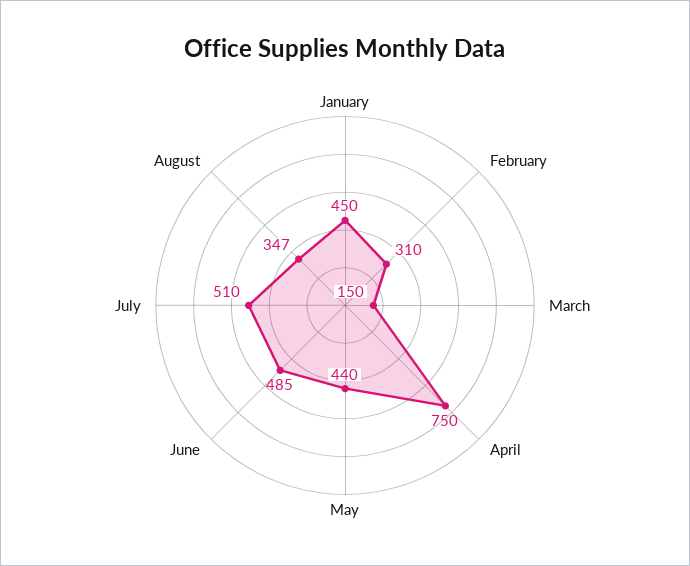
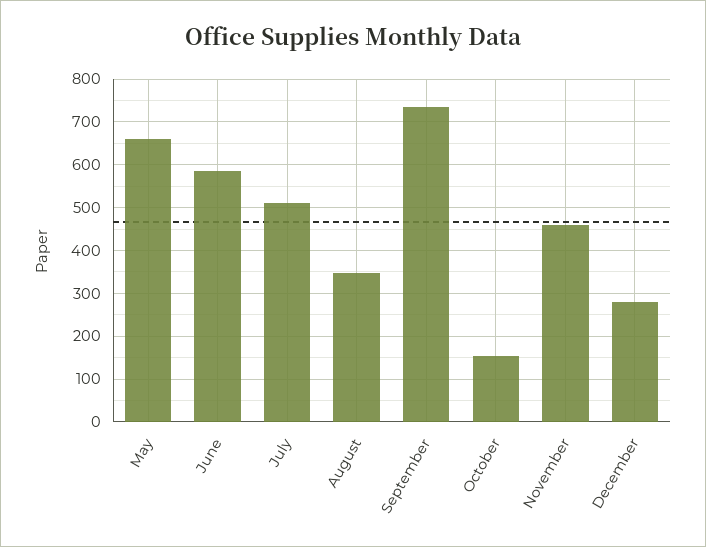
January: 450 -> none
February: 310 -> none
March: 150 -> none
April: 750 -> none
May: 440 -> 660
June: 485 -> 580
September: none -> 740
October: none -> 160
November: none -> 460
December: none -> 280

